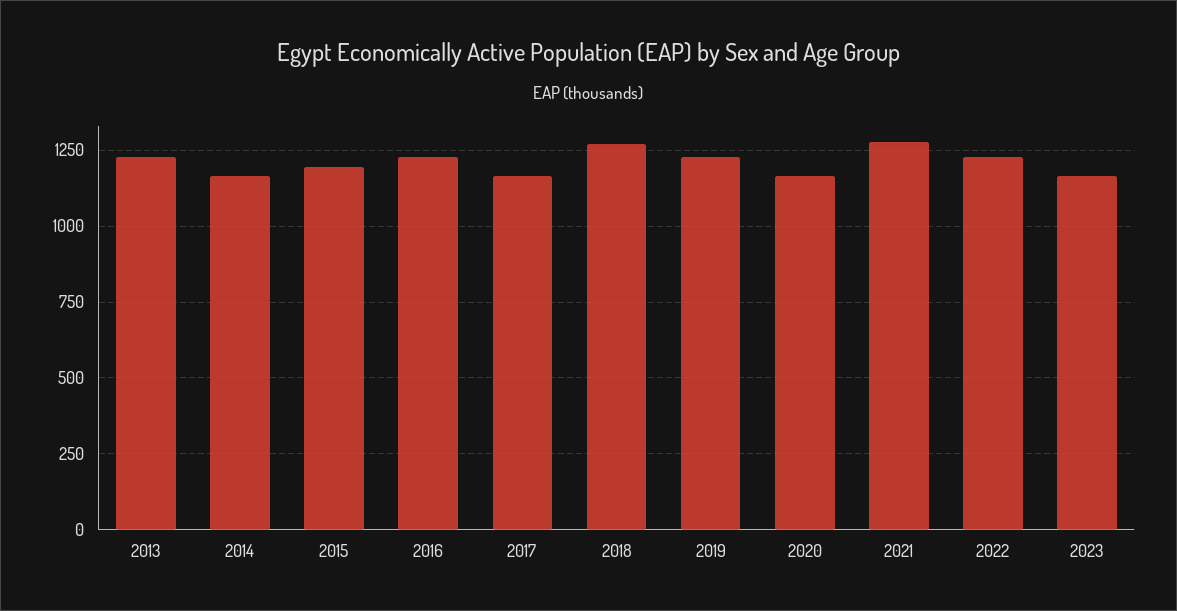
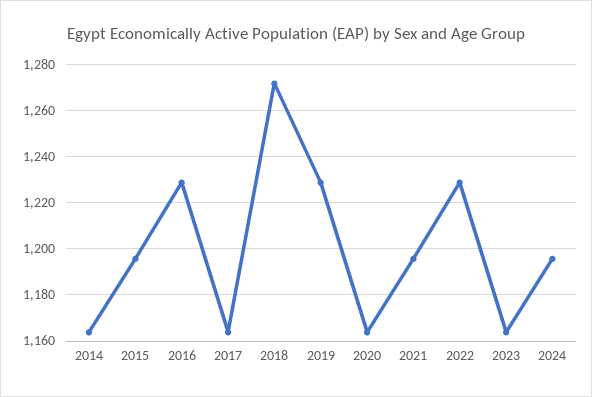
2013: 1225 -> none
2021: 1275 -> 1195
2024: none -> 1195

